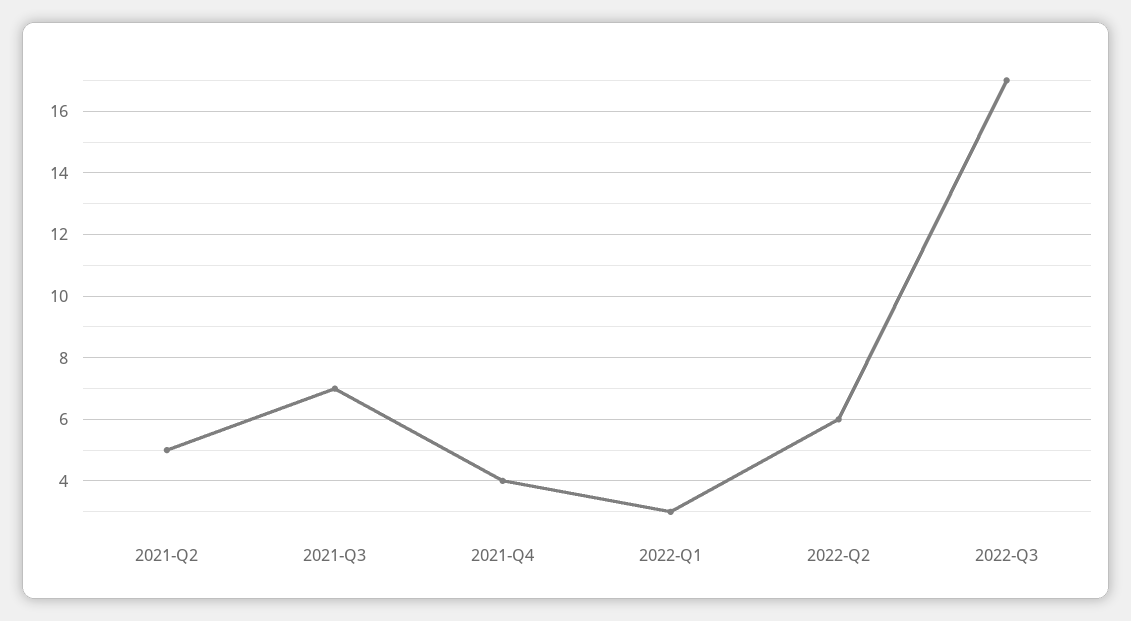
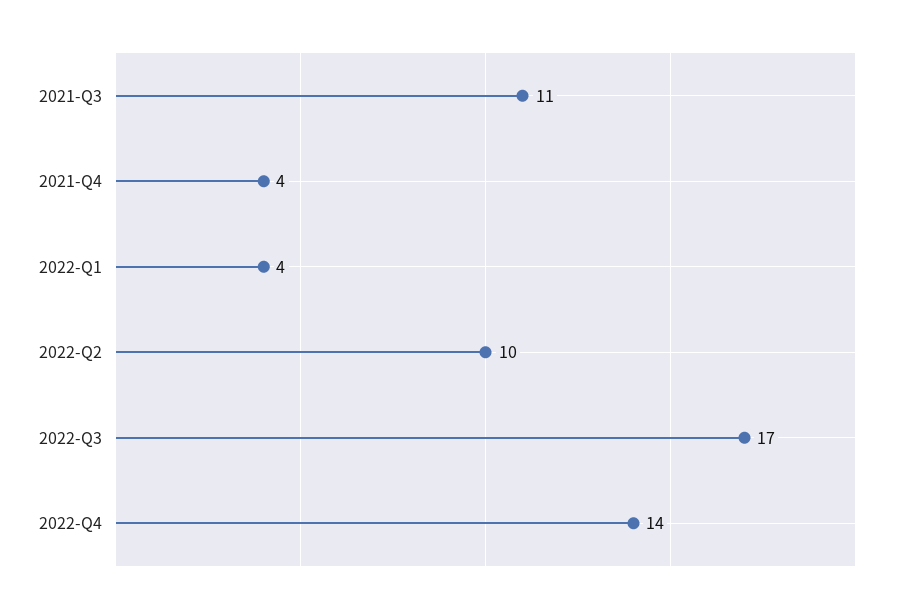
2021-Q2: 5 -> none
2021-Q3: 7 -> 11
2022-Q1: 3 -> 4
2022-Q2: 6 -> 10
2022-Q4: none -> 14

